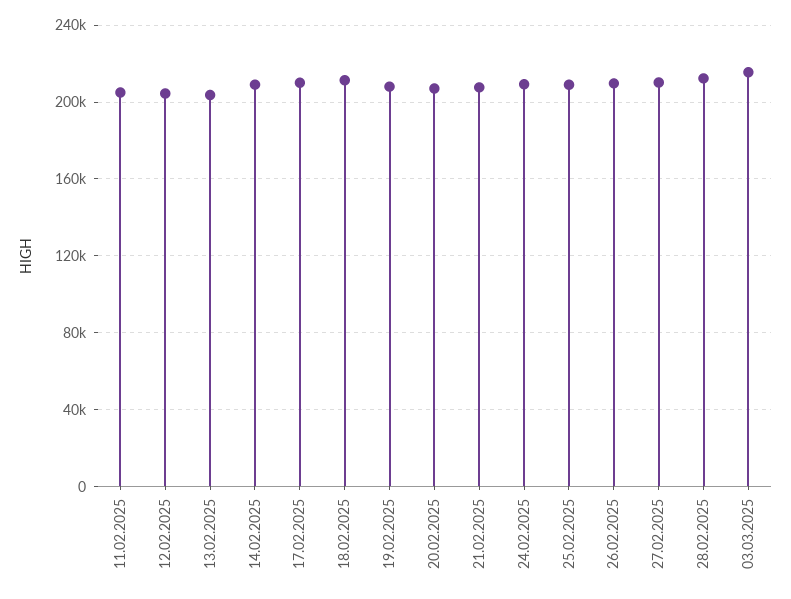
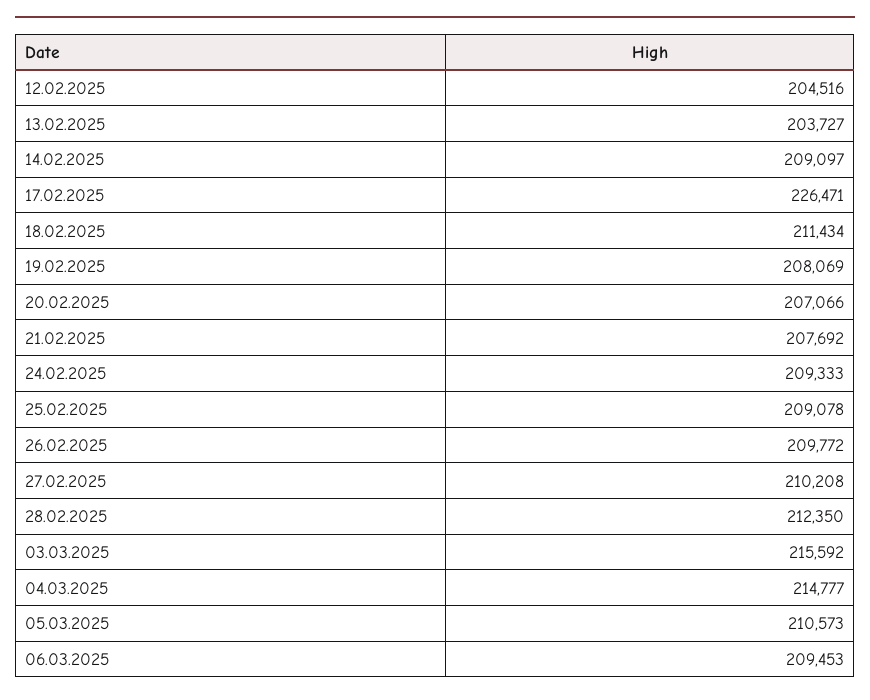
11.02.2025: 205000 -> none
17.02.2025: 210000 -> 226471
04.03.2025: none -> 214777
05.03.2025: none -> 210573
06.03.2025: none -> 209453

